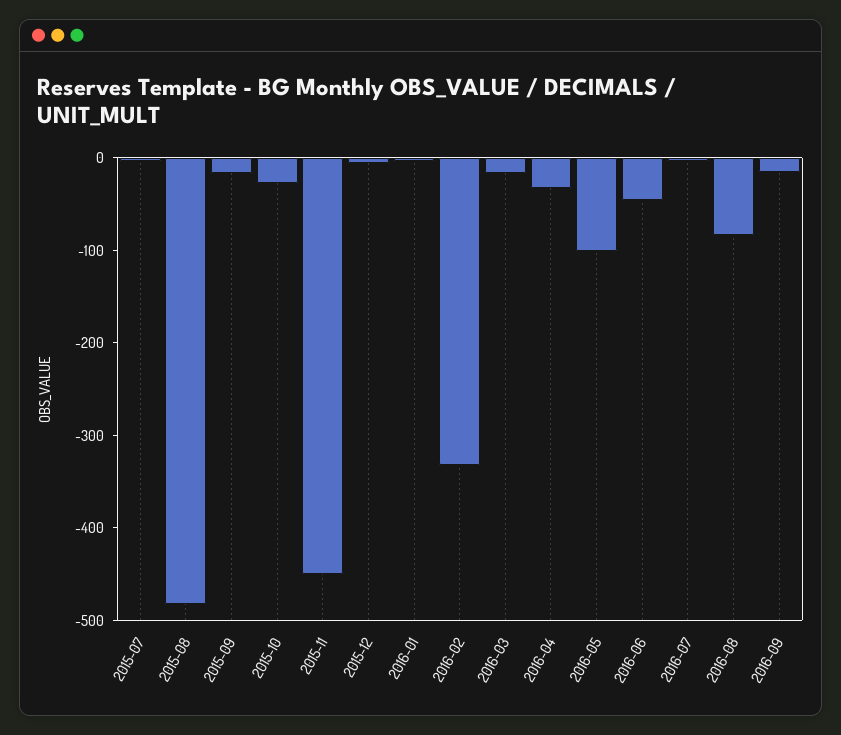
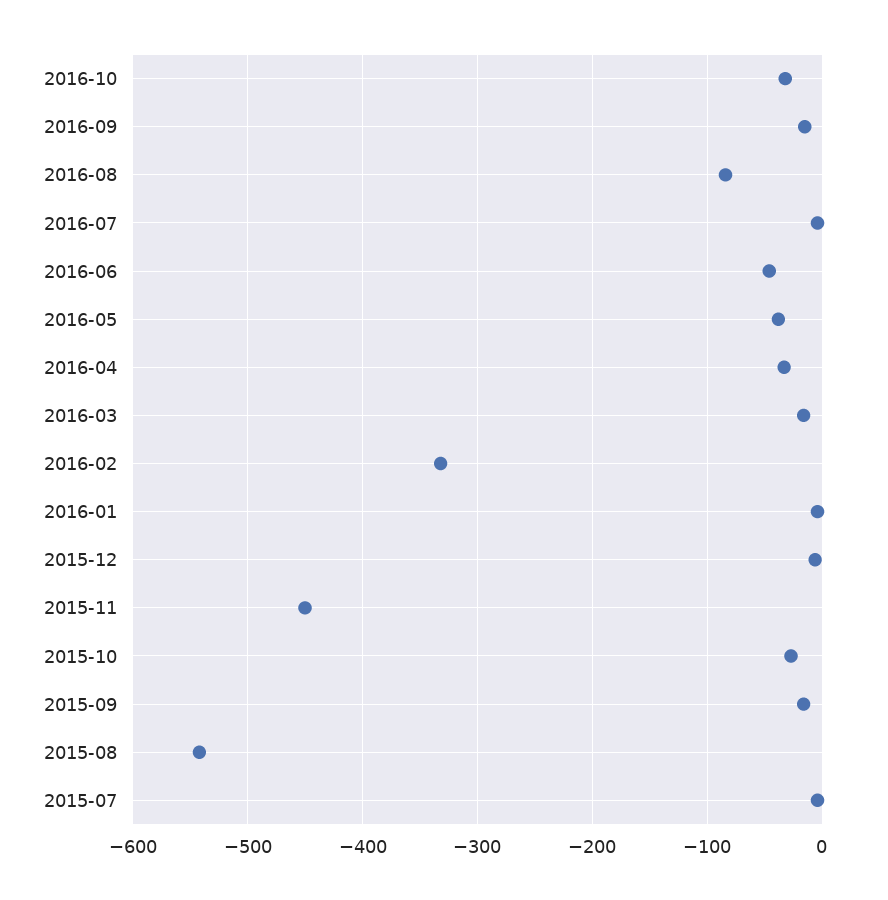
2015-08: -480 -> -540
2016-05: -100 -> -40
2016-10: none -> -30

